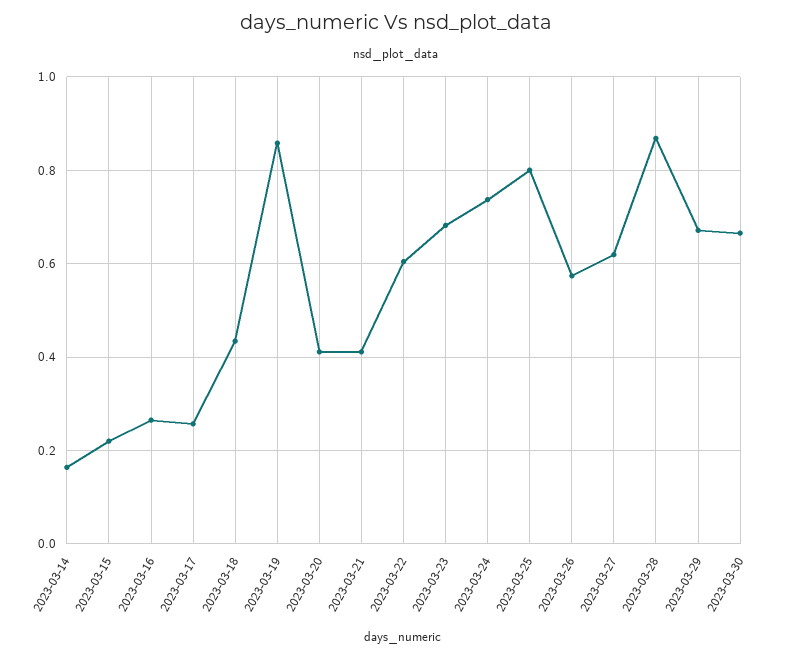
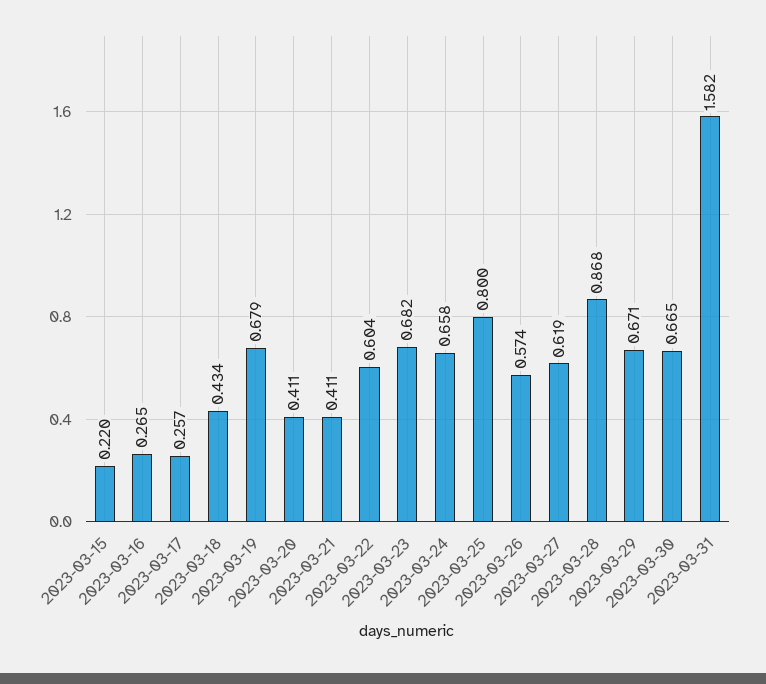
2023-03-14: 0.16 -> none
2023-03-19: 0.86 -> 0.679
2023-03-24: 0.74 -> 0.658
2023-03-31: none -> 1.582

